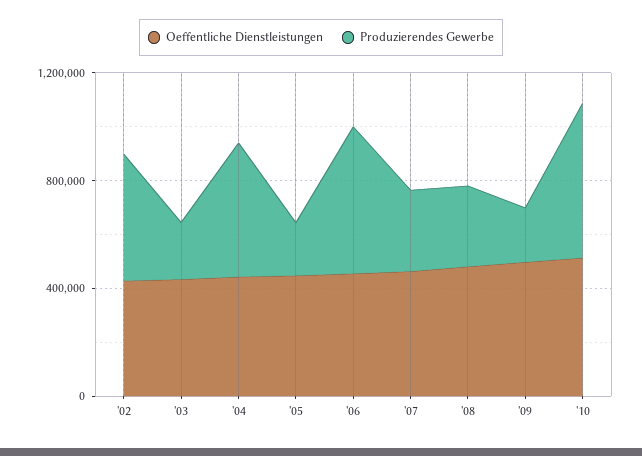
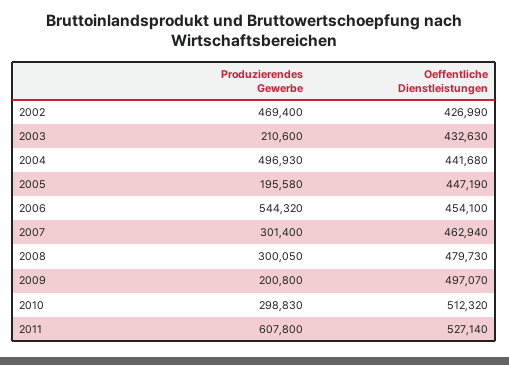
Produzierendes Gewerbe, '10: 600000 -> 298830
Produzierendes Gewerbe, 2011: none -> 607800
Oeffentliche Dienstleistungen, 2011: none -> 527140

